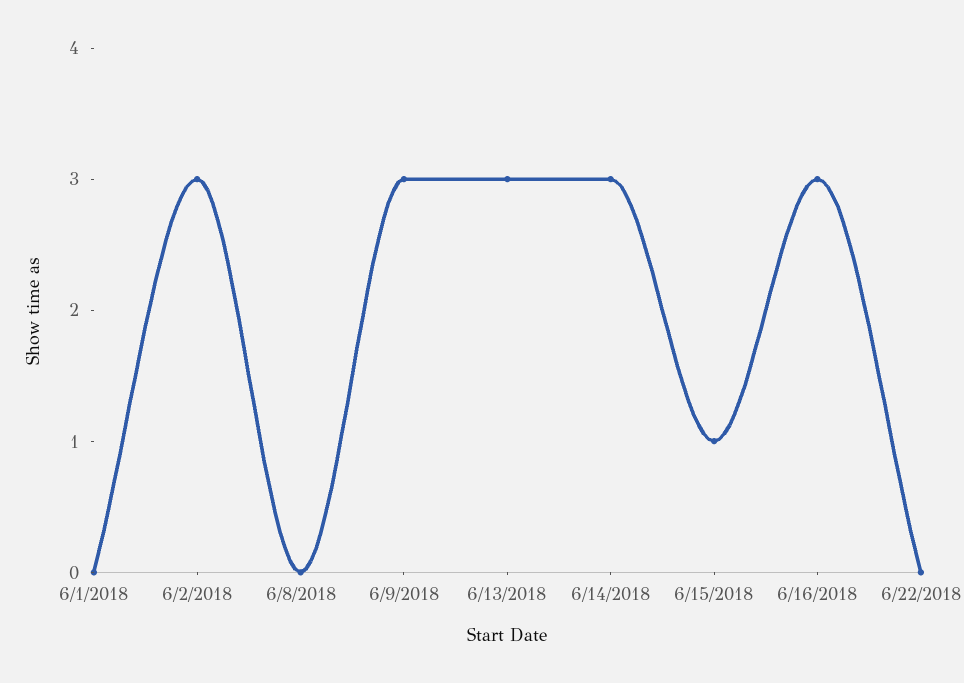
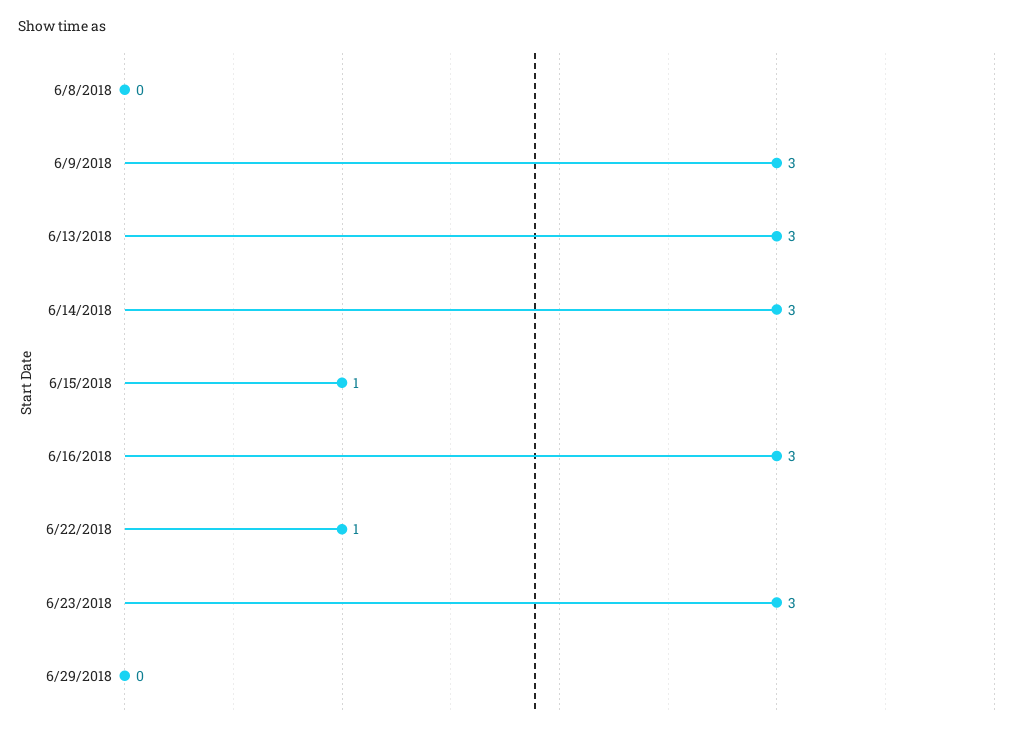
6/1/2018: 0 -> none
6/2/2018: 3 -> none
6/22/2018: 0 -> 1
6/23/2018: none -> 3
6/29/2018: none -> 0

